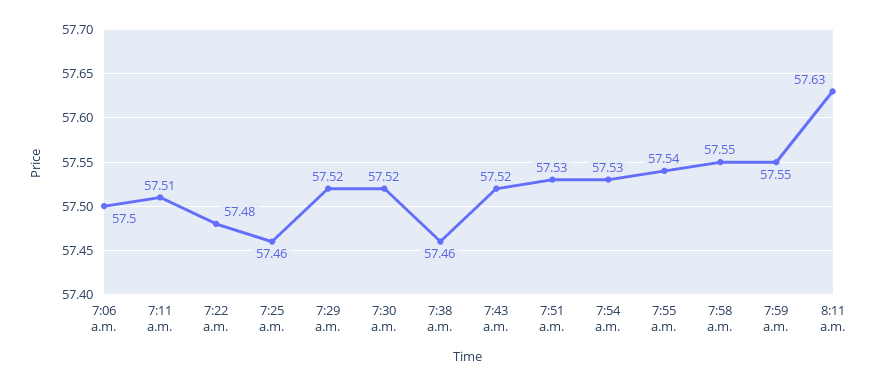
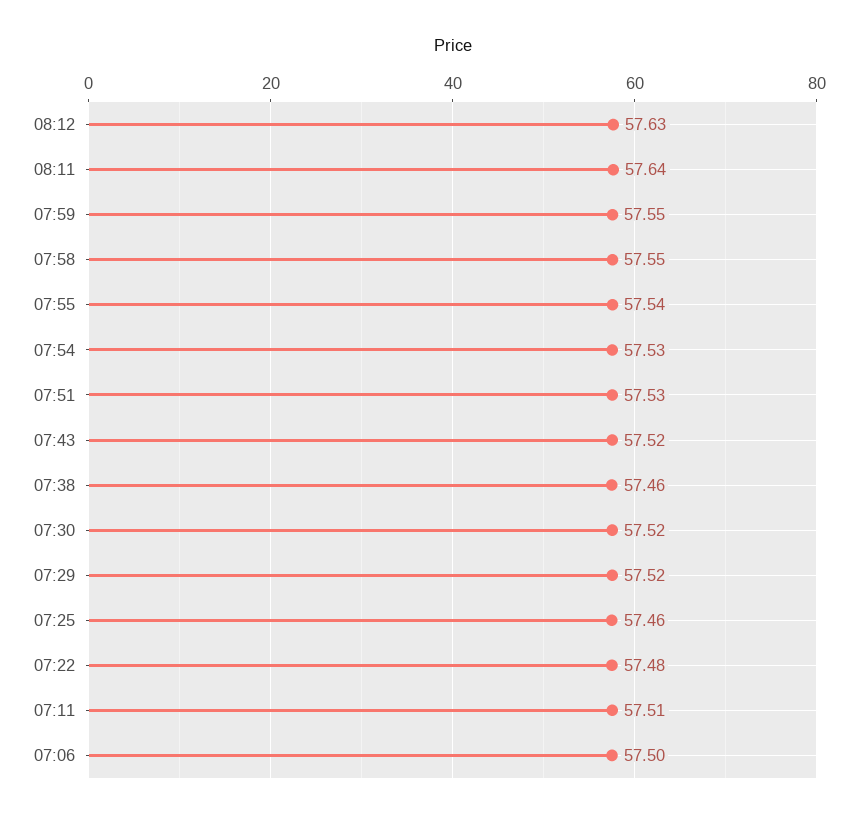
8:11 a.m.: 57.63 -> 57.64
08:12: none -> 57.63

